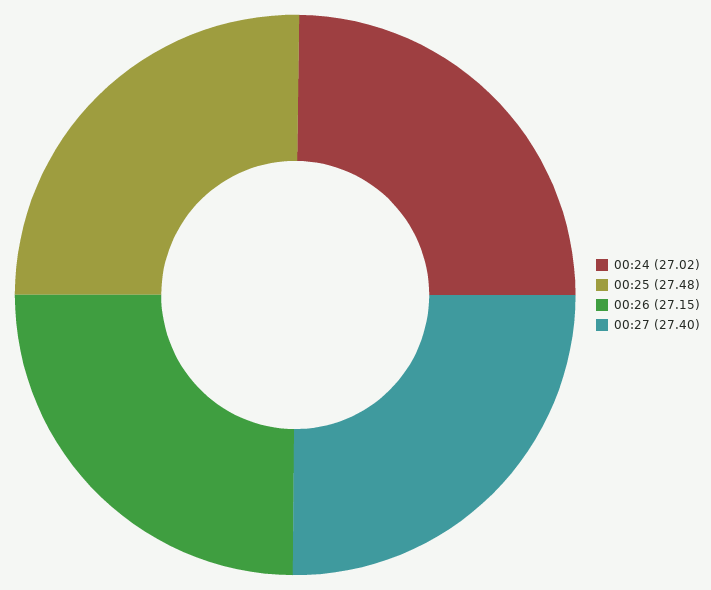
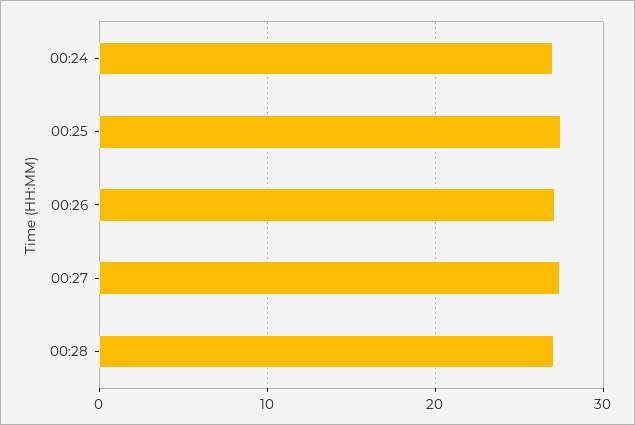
00:28: none -> 27

